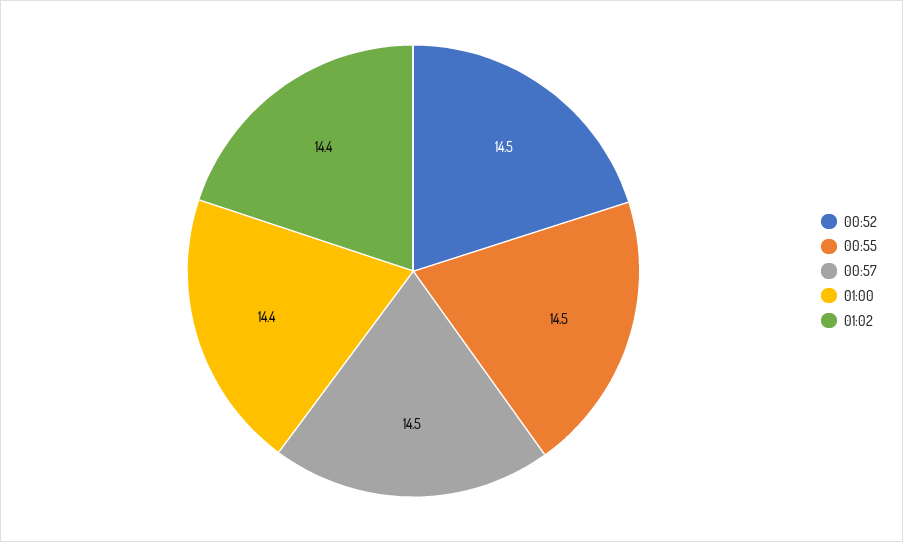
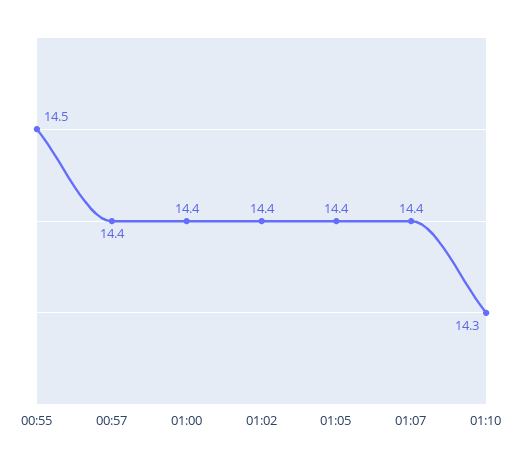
00:52: 14.5 -> none
00:57: 14.5 -> 14.4
01:05: none -> 14.4
01:07: none -> 14.4
01:10: none -> 14.3

